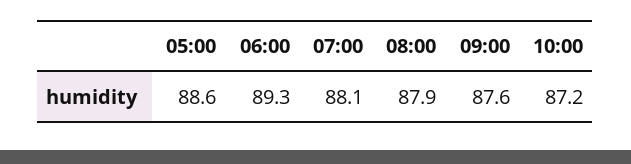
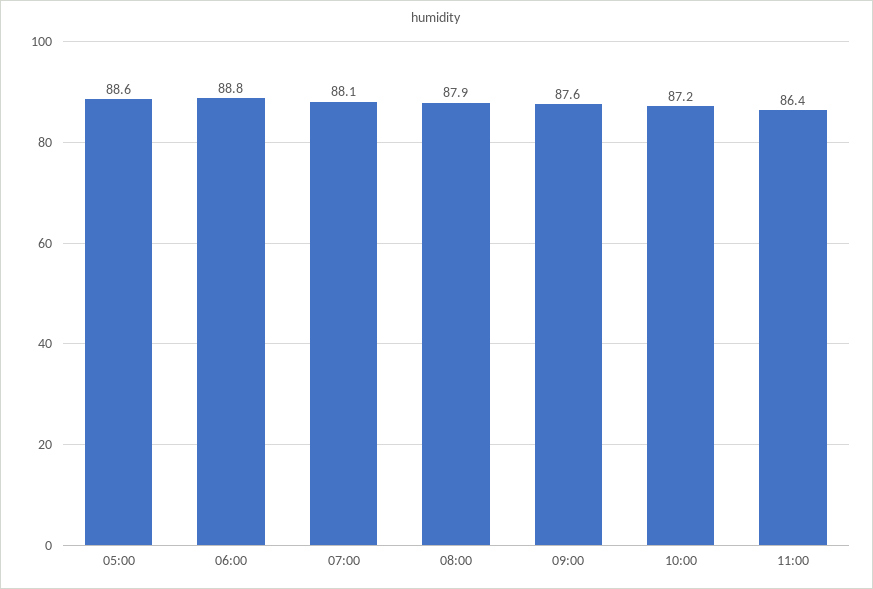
06:00: 89.3 -> 88.8
11:00: none -> 86.4

